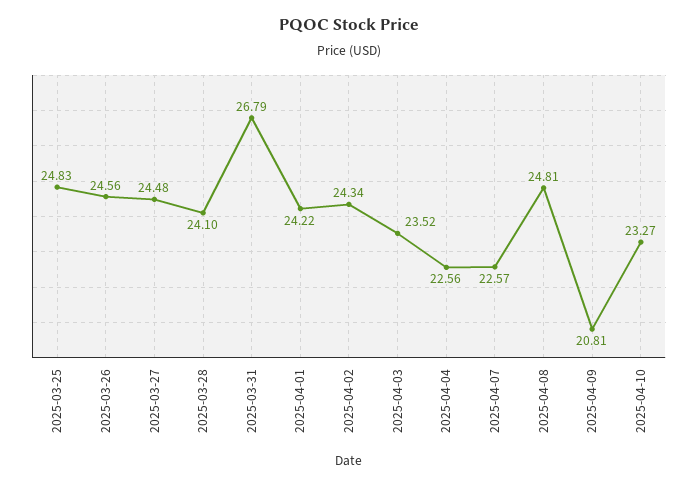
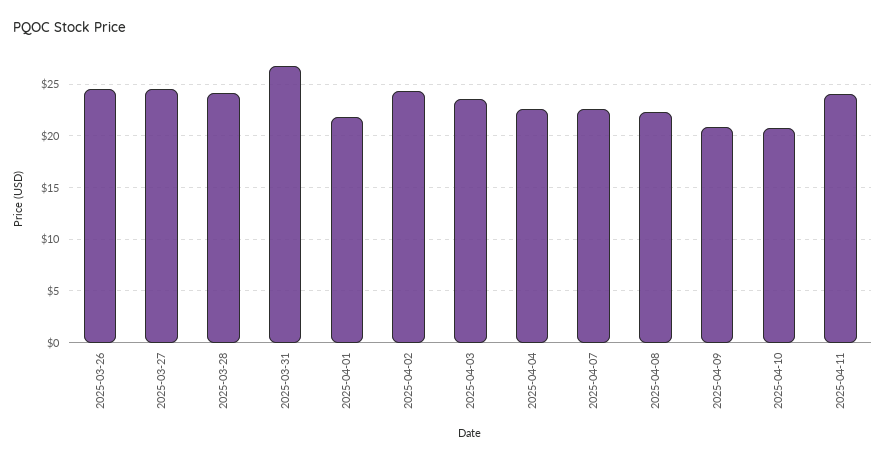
2025-03-25: 24.83 -> none
2025-04-01: 24.22 -> 22
2025-04-08: 24.81 -> 22
2025-04-10: 23.27 -> 21
2025-04-11: none -> 24

